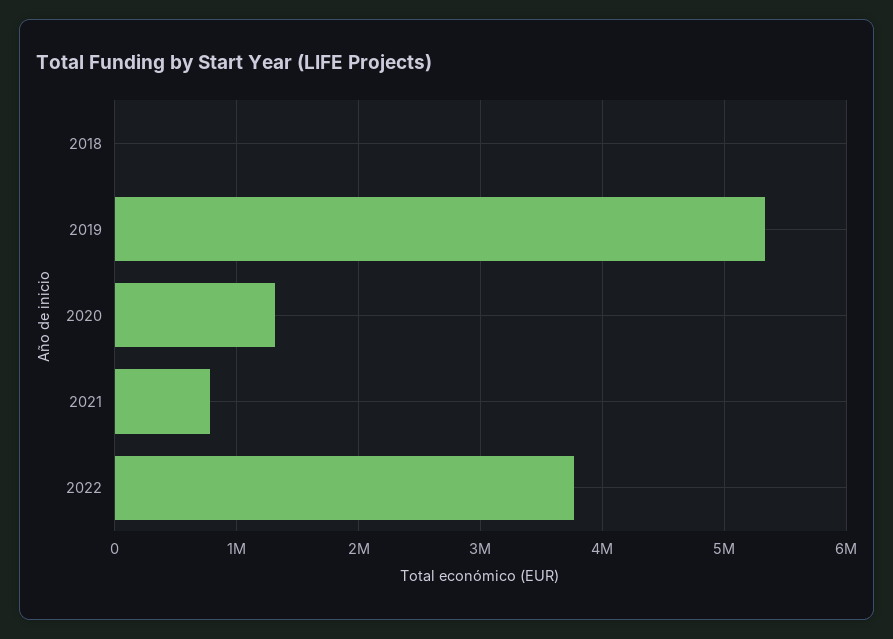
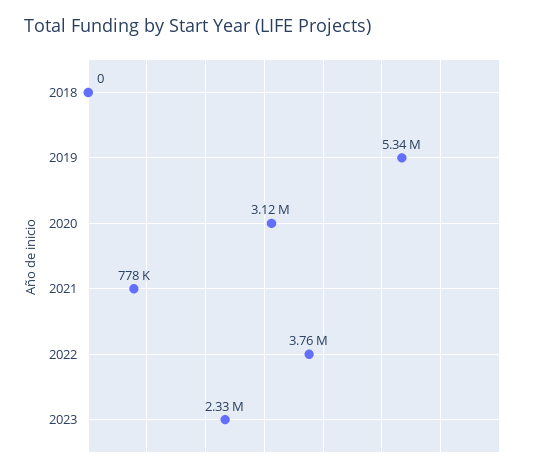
2020: 1300000 -> 3120000
2023: none -> 2330000

